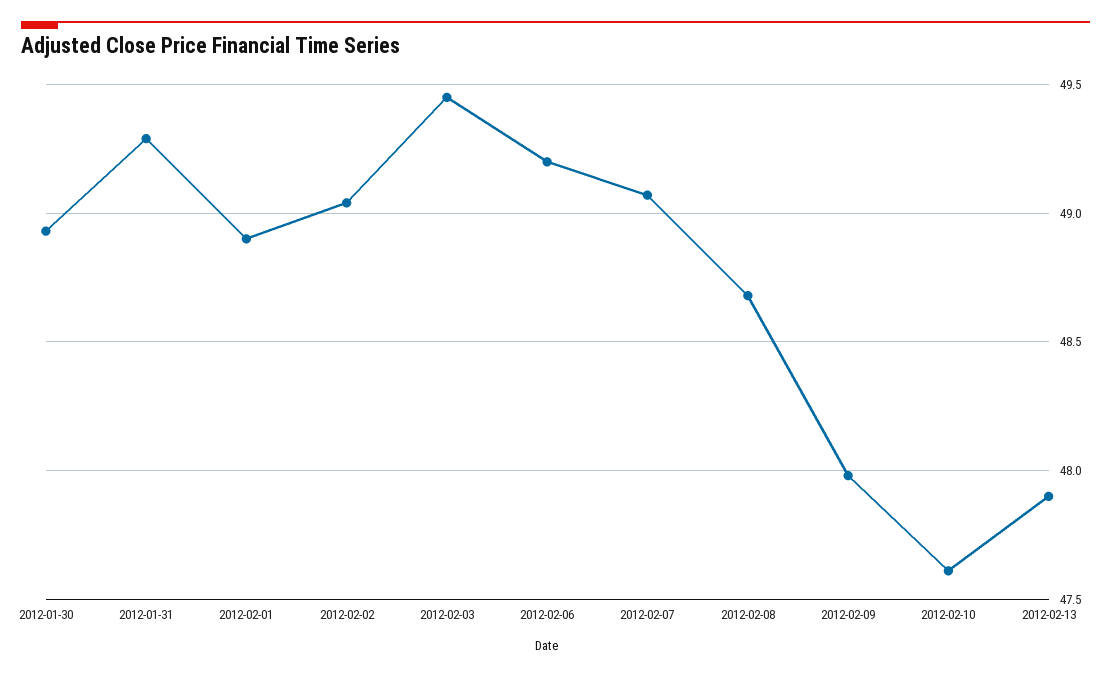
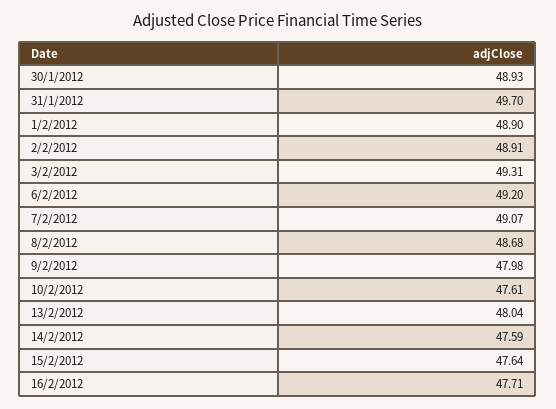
2012-01-31: 49.3 -> 49.7
2012-02-02: 49.05 -> 48.91
2012-02-03: 49.45 -> 49.31
2012-02-13: 47.9 -> 48.04
14/2/2012: none -> 47.59
15/2/2012: none -> 47.64
16/2/2012: none -> 47.71

